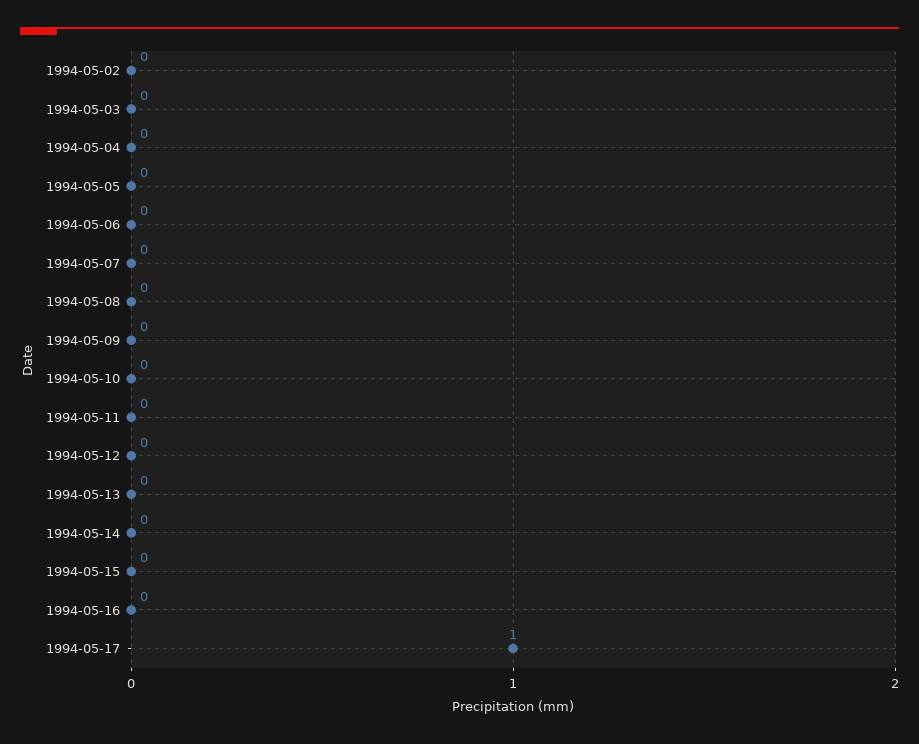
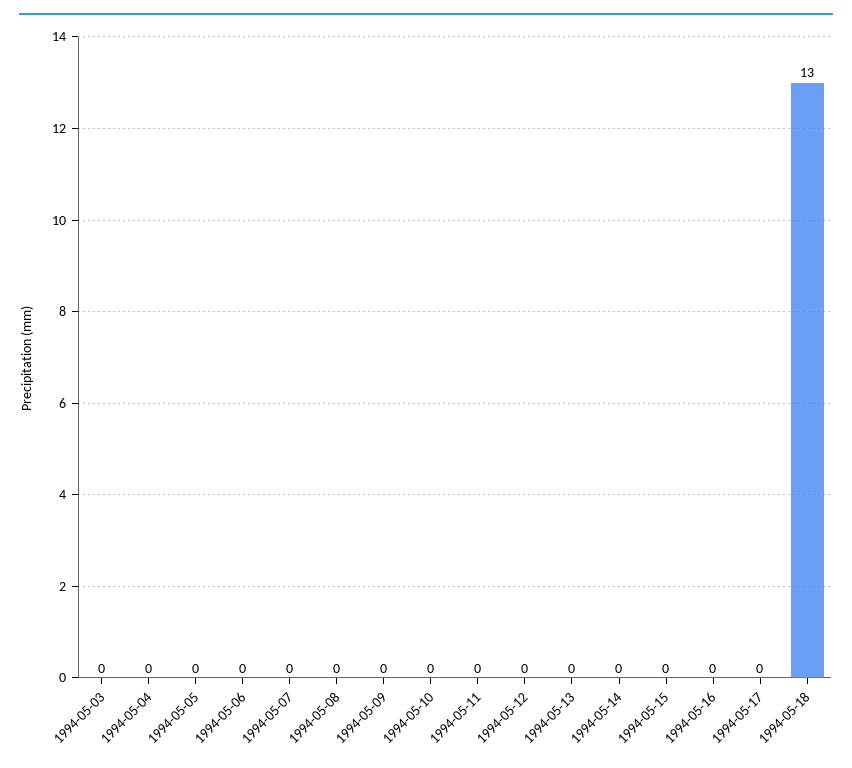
1994-05-02: 0 -> none
1994-05-17: 1 -> 0
1994-05-18: none -> 13

